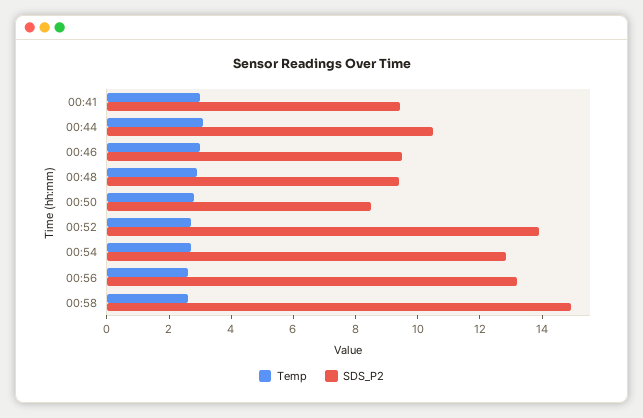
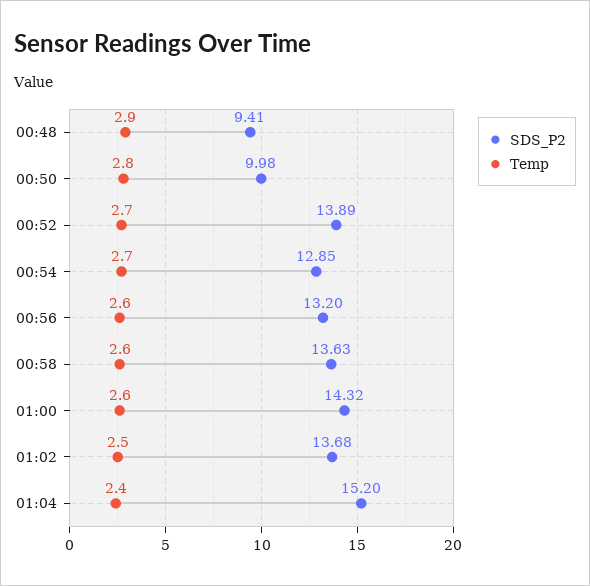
Temp, 00:41: 3 -> none
SDS_P2, 00:41: 9.5 -> none
Temp, 00:44: 3 -> none
SDS_P2, 00:44: 10.5 -> none
Temp, 00:46: 3 -> none
SDS_P2, 00:46: 9.5 -> none
SDS_P2, 00:50: 8.5 -> 9.98
SDS_P2, 00:58: 15 -> 13.63
SDS_P2, 01:00: none -> 14.32
Temp, 01:00: none -> 2.6
SDS_P2, 01:02: none -> 13.68
Temp, 01:02: none -> 2.5
SDS_P2, 01:04: none -> 15.2
Temp, 01:04: none -> 2.4

